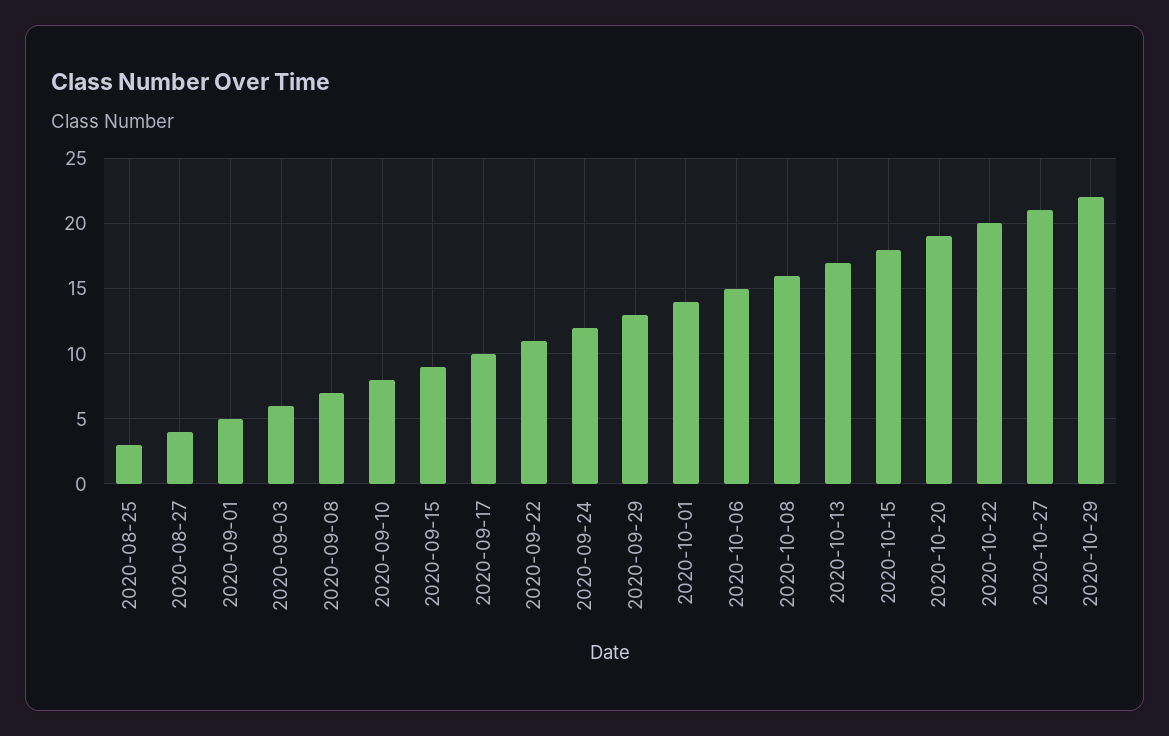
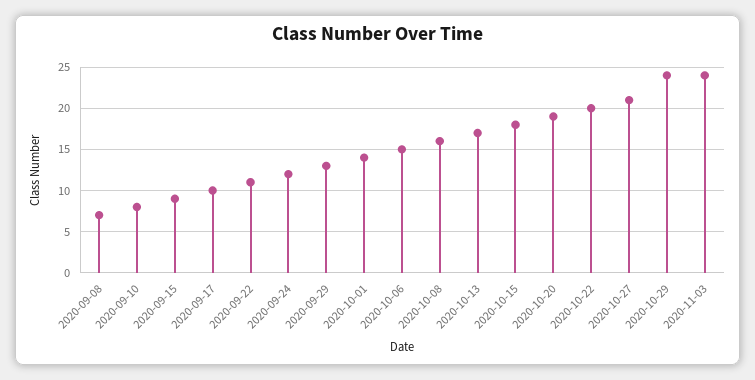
2020-08-25: 3 -> none
2020-08-27: 4 -> none
2020-09-01: 5 -> none
2020-09-03: 6 -> none
2020-10-29: 22 -> 24
2020-11-03: none -> 24

